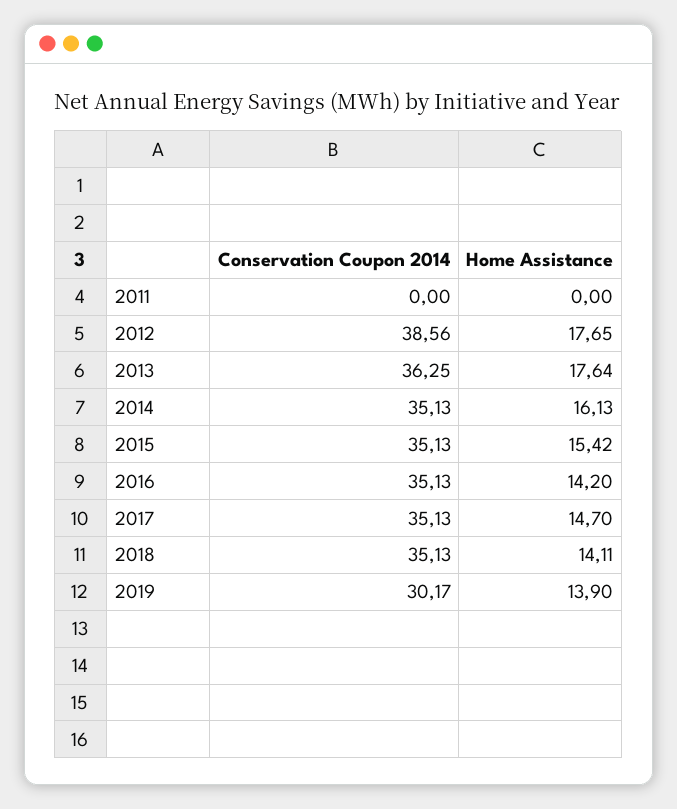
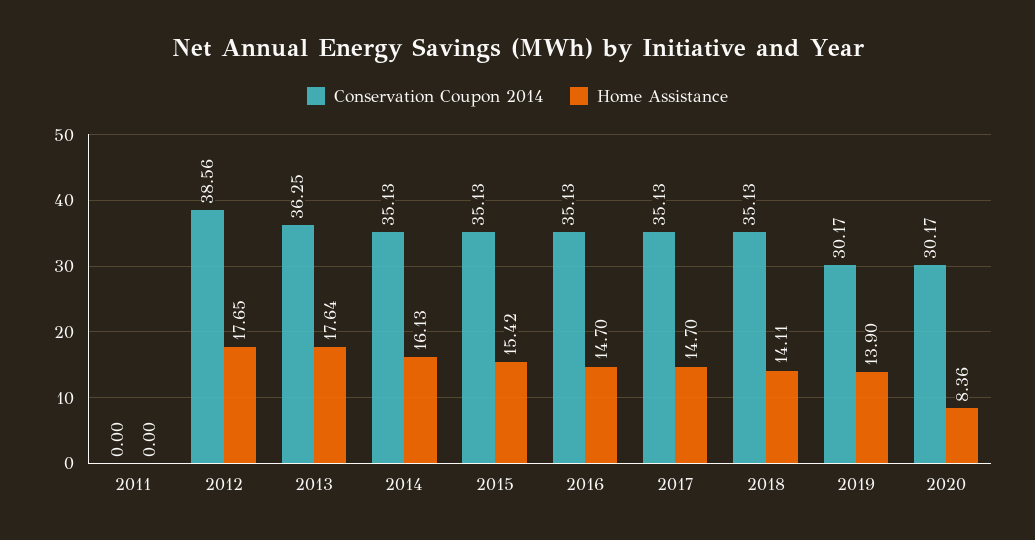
Home Assistance, 2016: 14.2 -> 14.7
Conservation Coupon 2014, 2020: none -> 30.17
Home Assistance, 2020: none -> 8.36

